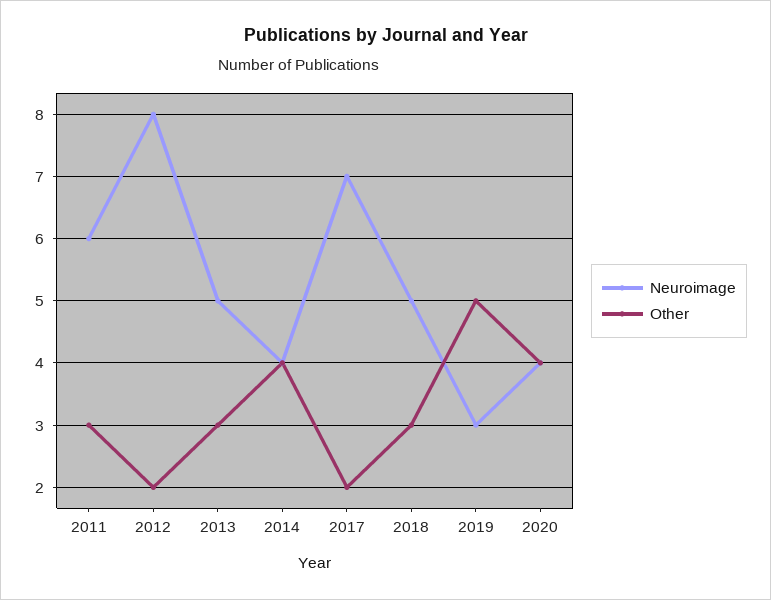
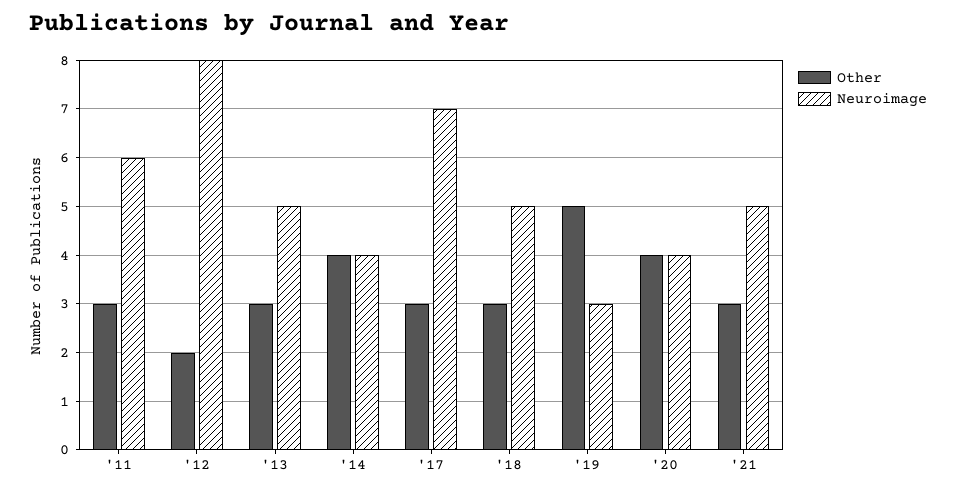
Other, 2017: 2 -> 3
Other, '21: none -> 3
Neuroimage, '21: none -> 5

